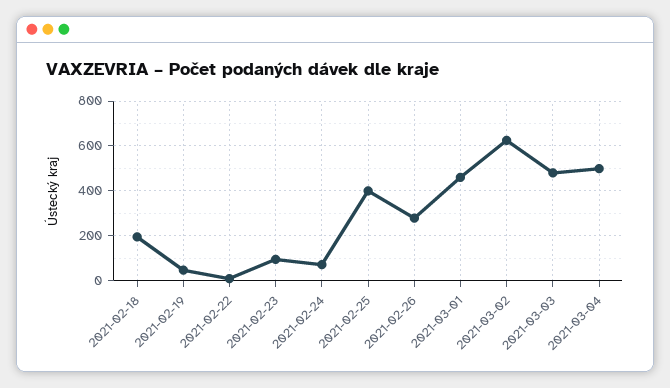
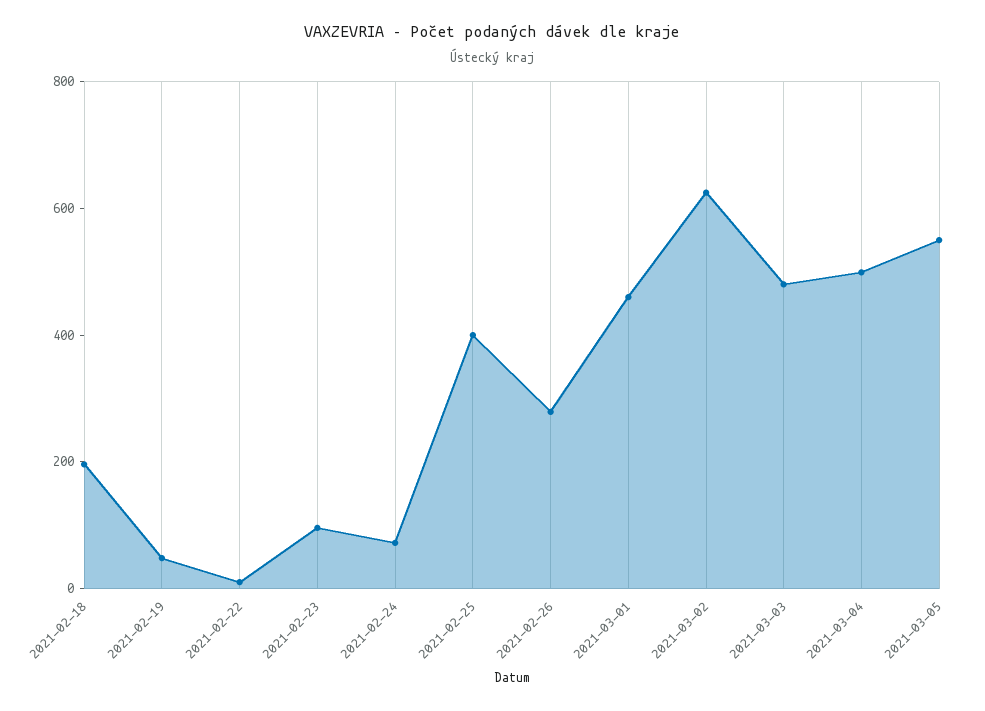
2021-03-05: none -> 550

